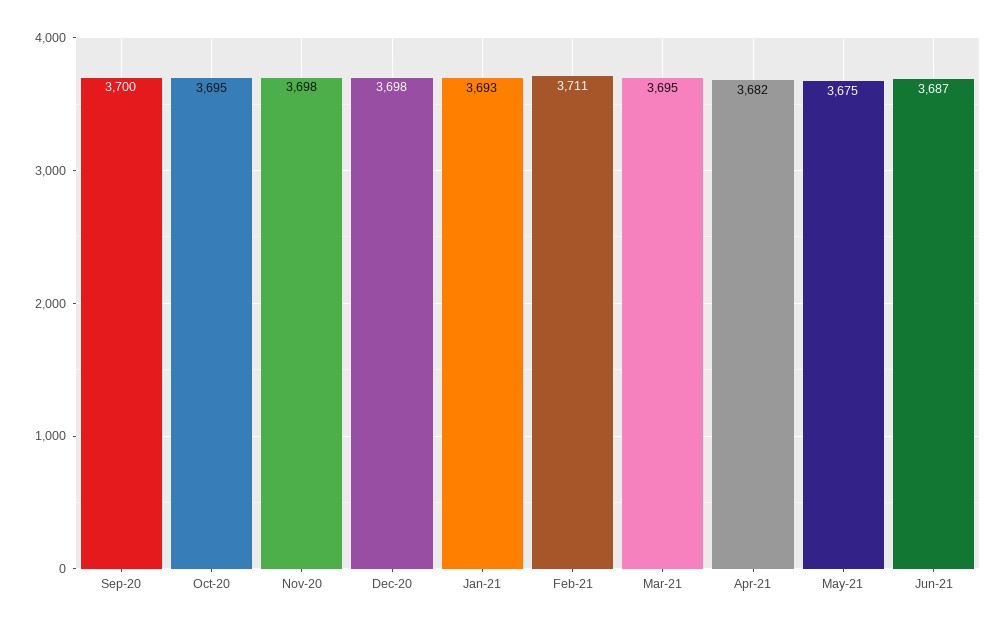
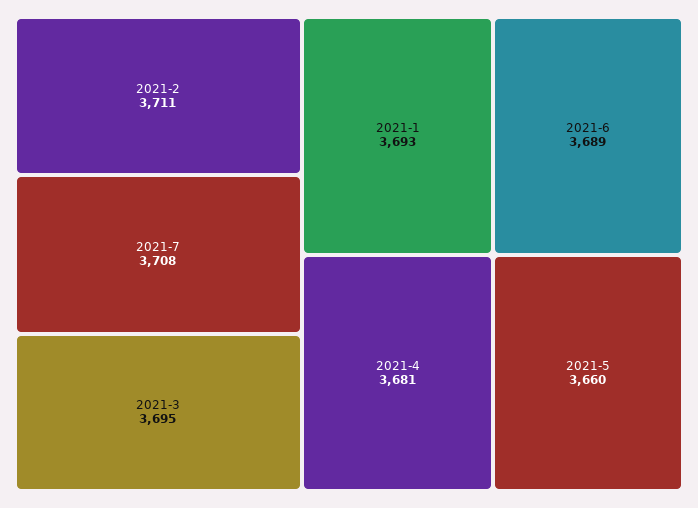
Sep-20: 3700 -> none
Oct-20: 3695 -> none
Nov-20: 3698 -> none
Dec-20: 3698 -> none
Apr-21: 3682 -> 3681
May-21: 3675 -> 3660
Jun-21: 3687 -> 3689
2021-7: none -> 3708

